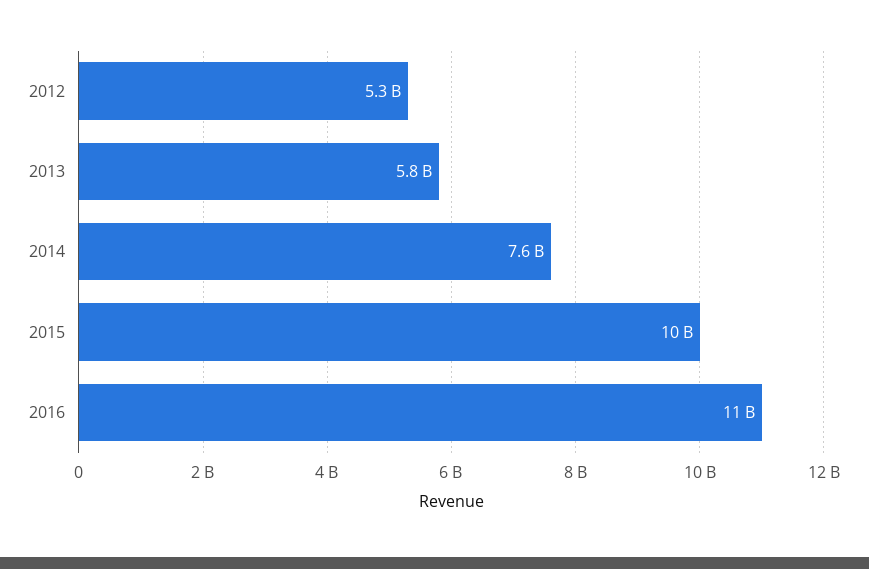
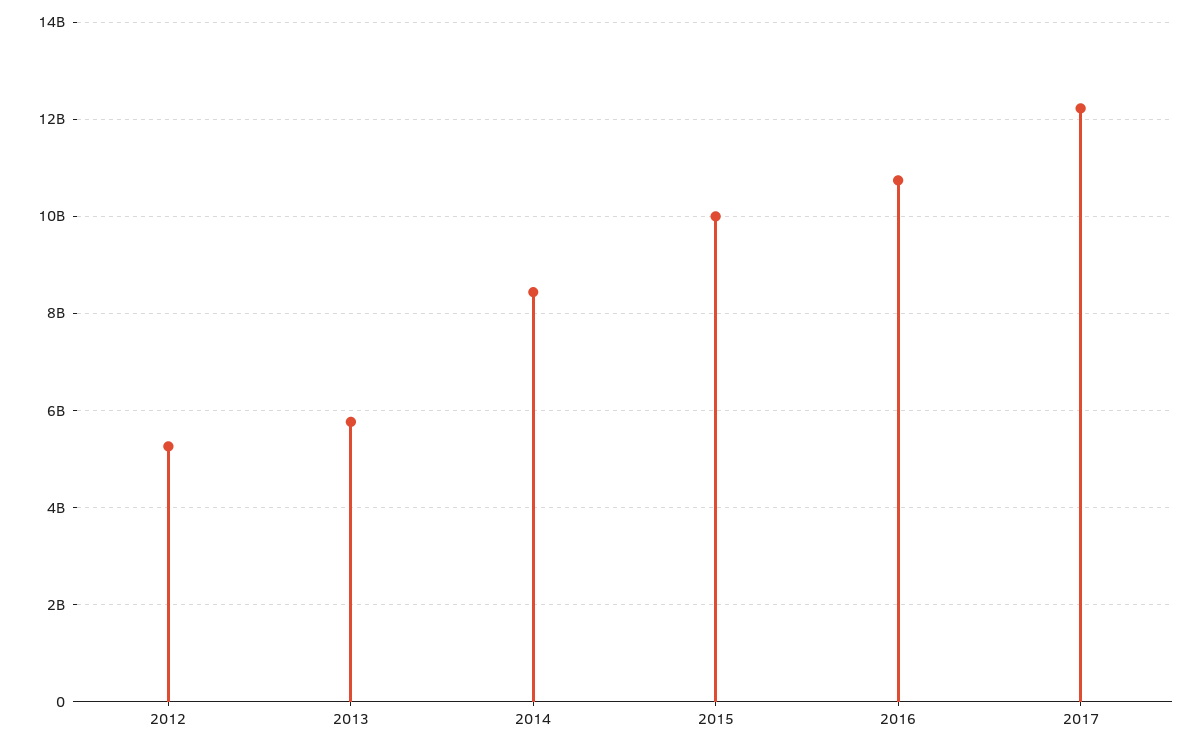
2014: 7600000000 -> 8400000000
2017: none -> 12200000000

